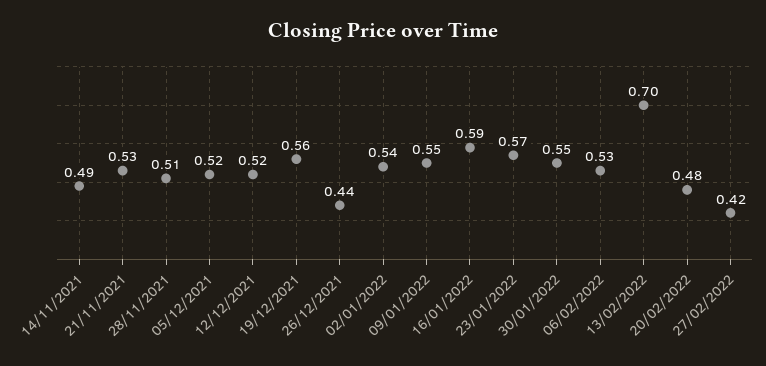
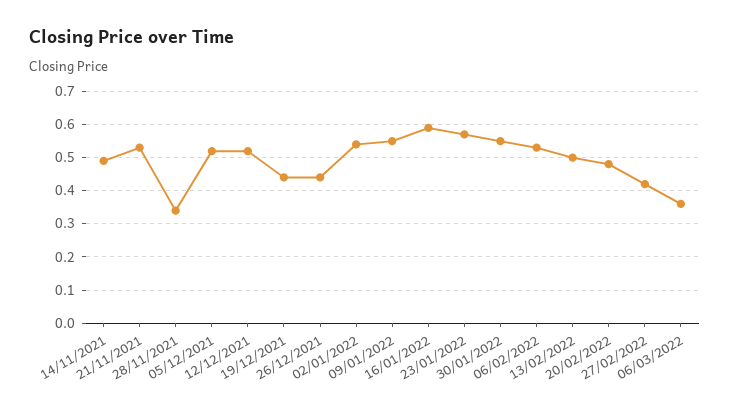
28/11/2021: 0.51 -> 0.35
19/12/2021: 0.56 -> 0.45
13/02/2022: 0.7 -> 0.5
06/03/2022: none -> 0.35

